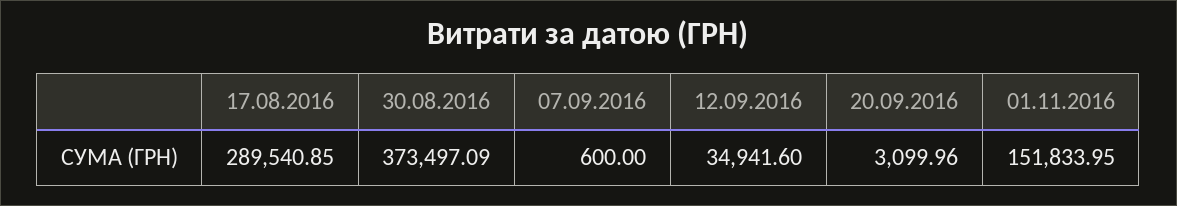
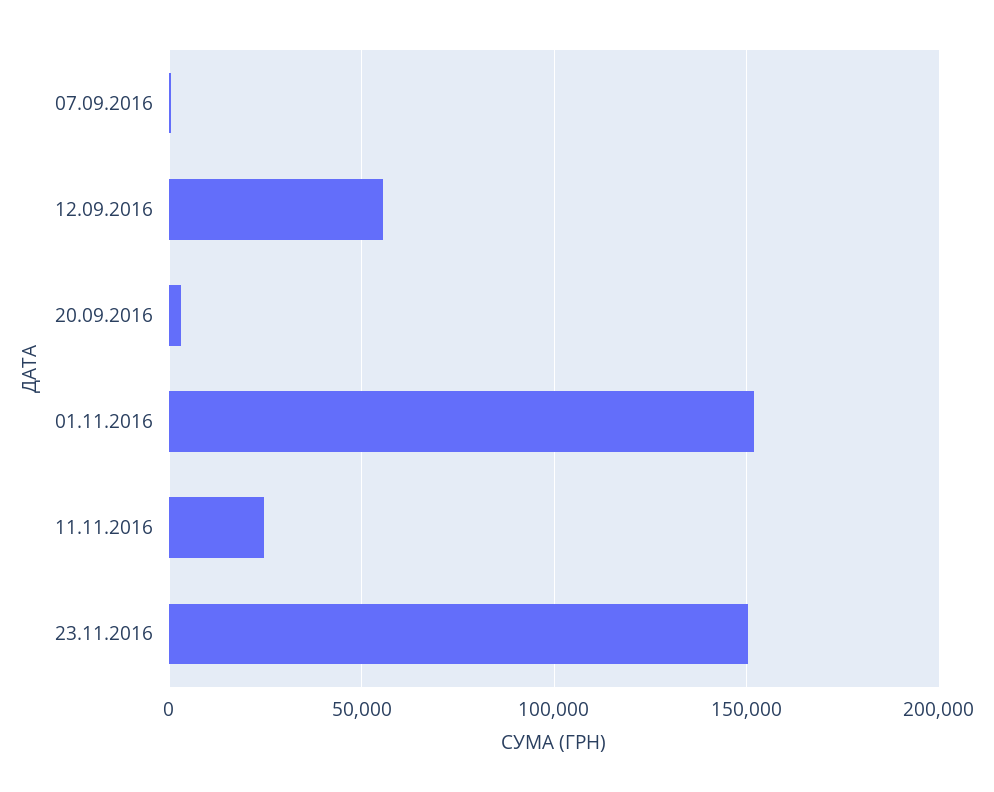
17.08.2016: 289540.85 -> none
30.08.2016: 373497.09 -> none
12.09.2016: 34941.6 -> 55000
11.11.2016: none -> 25000
23.11.2016: none -> 150000

